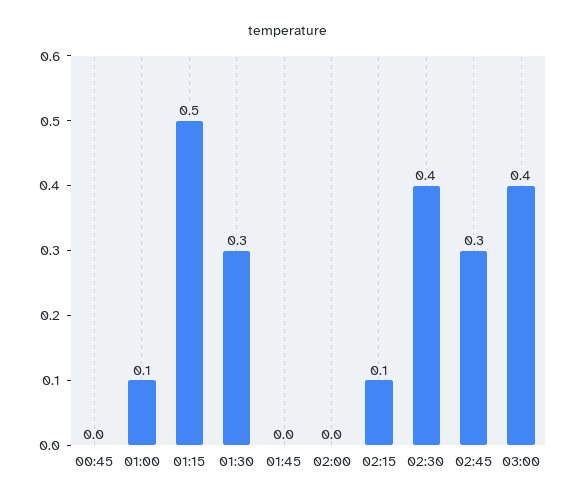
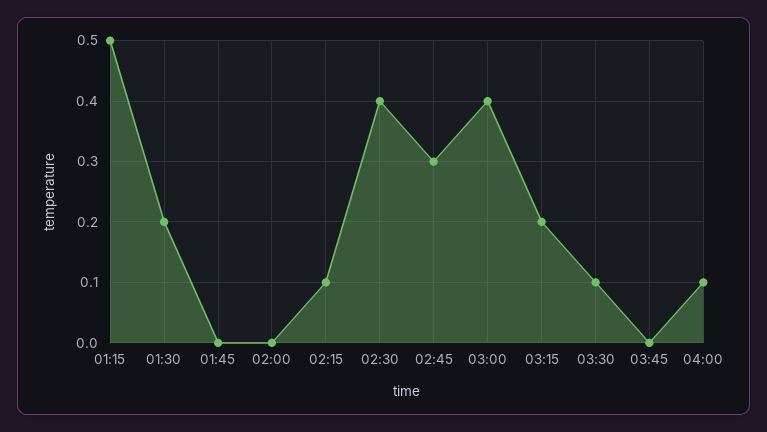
00:45: 0 -> none
01:00: 0.1 -> none
01:30: 0.3 -> 0.2
03:15: none -> 0.2
03:30: none -> 0.1
03:45: none -> 0
04:00: none -> 0.1

